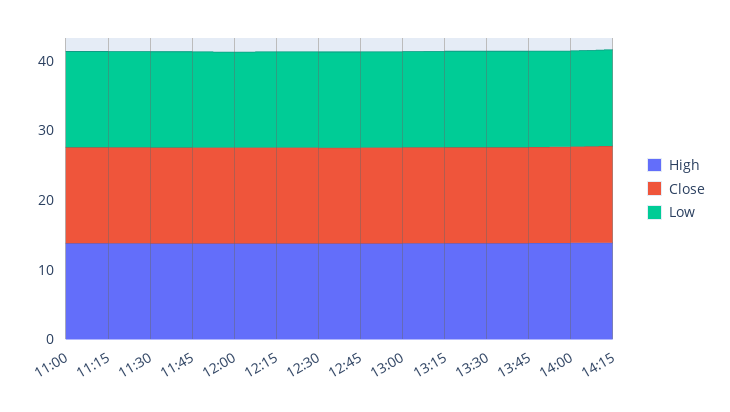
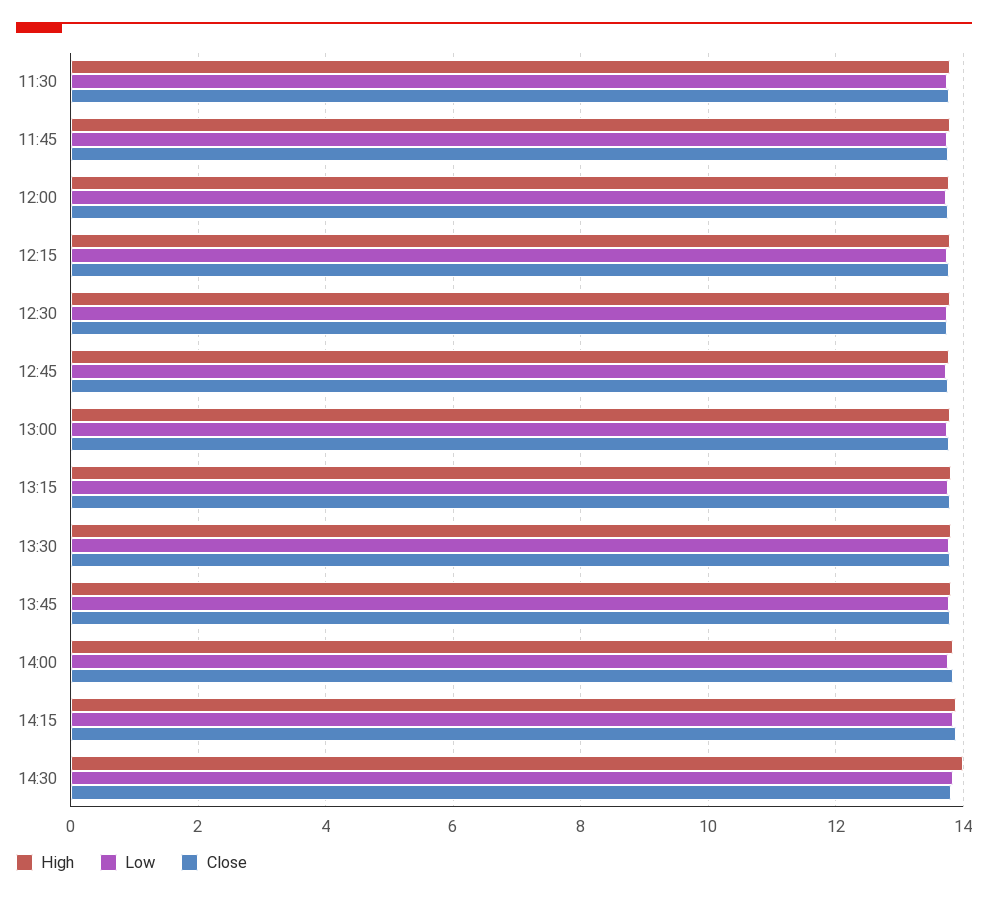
High, 11:00: 14 -> none
Close, 11:00: 14 -> none
Low, 11:00: 14 -> none
High, 11:15: 14 -> none
Close, 11:15: 14 -> none
Low, 11:15: 14 -> none
High, 14:30: none -> 14
Low, 14:30: none -> 13.8
Close, 14:30: none -> 13.8

